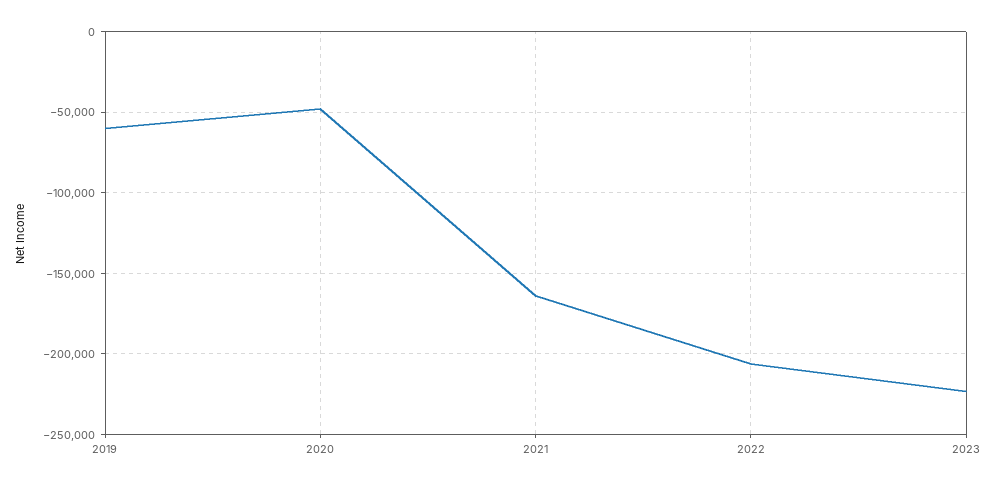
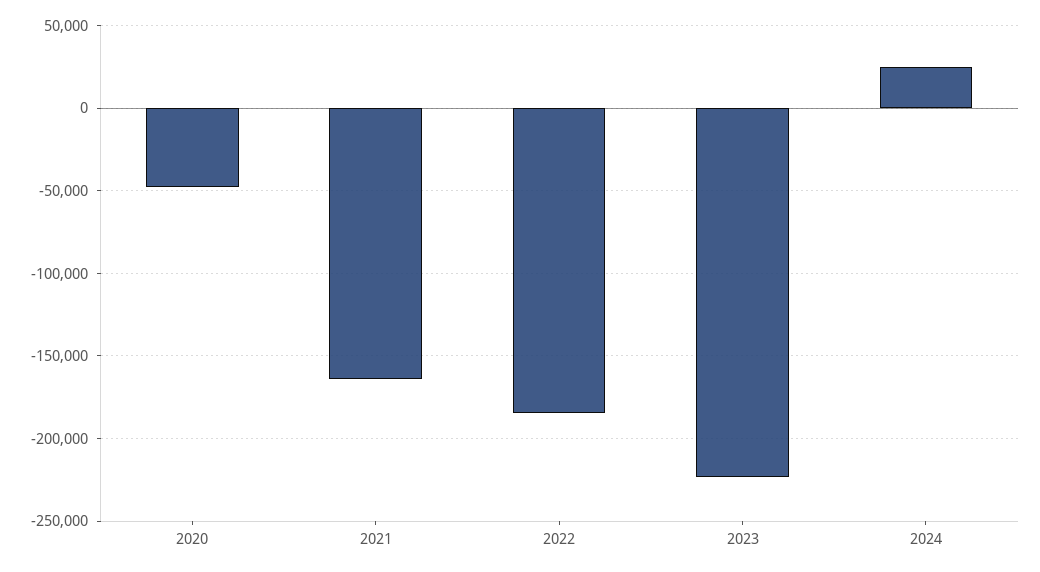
2019: -60000 -> none
2022: -205000 -> -185000
2024: none -> 25000

